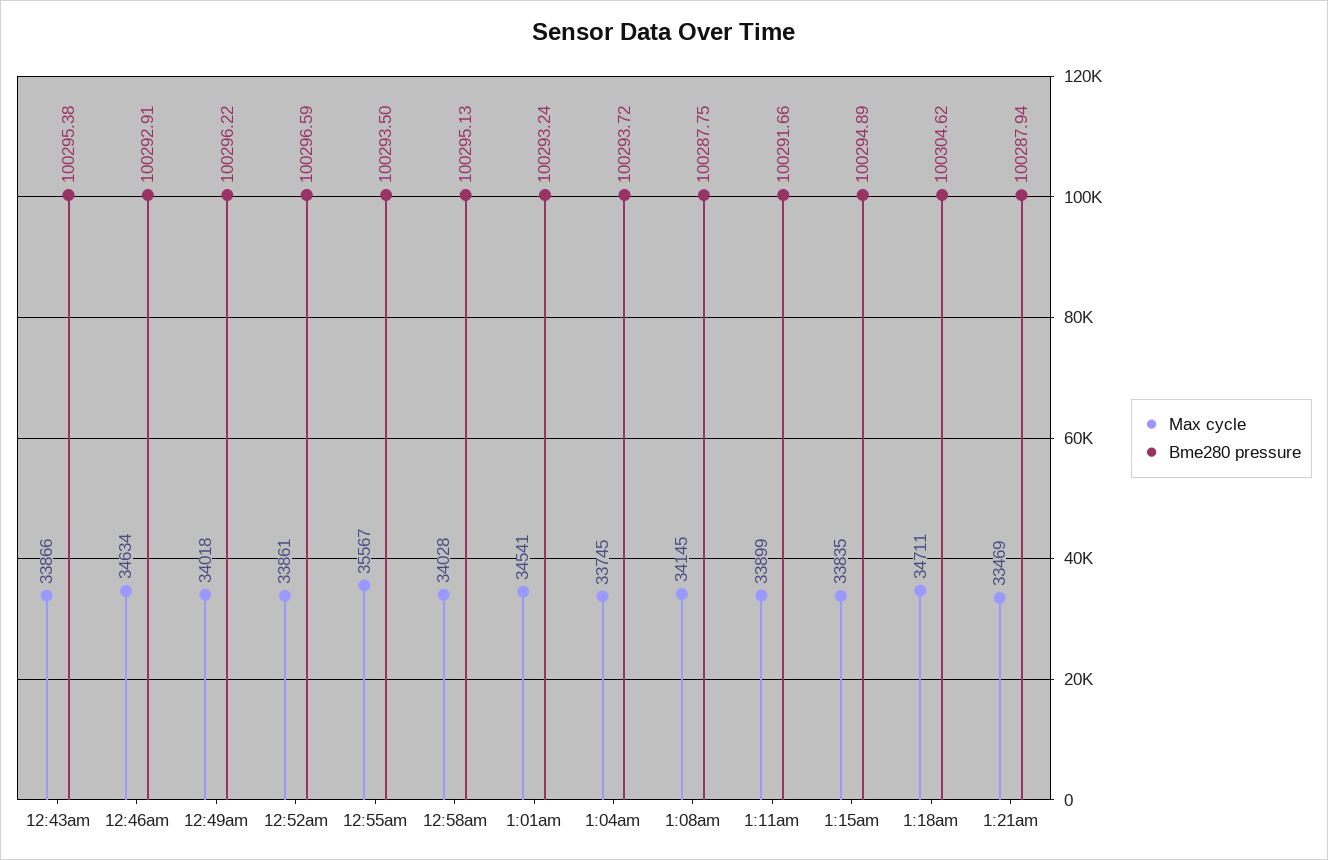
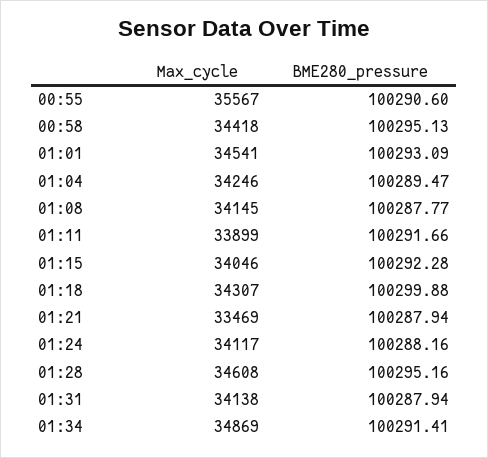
Max cycle, 12:43am: 33866 -> none
Bme280 pressure, 12:43am: 100295.38 -> none
Max cycle, 12:46am: 34634 -> none
Bme280 pressure, 12:46am: 100292.91 -> none
Max cycle, 12:49am: 34018 -> none
Bme280 pressure, 12:49am: 100296.22 -> none
Max cycle, 12:52am: 33861 -> none
Bme280 pressure, 12:52am: 100296.59 -> none
Bme280 pressure, 12:55am: 100293.5 -> 100290.6
Max cycle, 12:58am: 34028 -> 34418
Bme280 pressure, 1:01am: 100293.24 -> 100293.09
Max cycle, 1:04am: 33745 -> 34246
Bme280 pressure, 1:04am: 100293.72 -> 100289.47
Bme280 pressure, 1:08am: 100287.75 -> 100287.77
Max cycle, 1:15am: 33835 -> 34046
Bme280 pressure, 1:15am: 100294.89 -> 100292.28
Max cycle, 1:18am: 34711 -> 34307
Bme280 pressure, 1:18am: 100304.62 -> 100299.88
Max cycle, 01:24: none -> 34117
Bme280 pressure, 01:24: none -> 100288.16
Max cycle, 01:28: none -> 34608
Bme280 pressure, 01:28: none -> 100295.16
Max cycle, 01:31: none -> 34138
Bme280 pressure, 01:31: none -> 100287.94
Max cycle, 01:34: none -> 34869
Bme280 pressure, 01:34: none -> 100291.41

